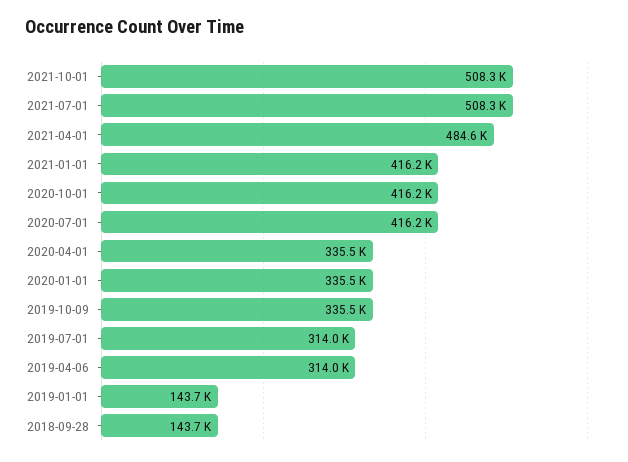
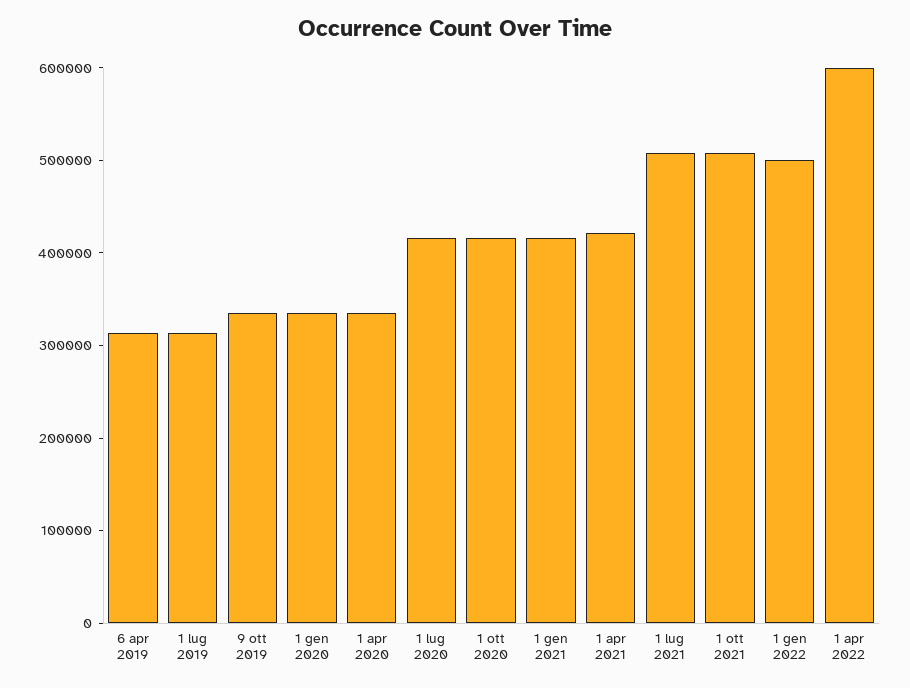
2021-04-01: 484600 -> 420000
2019-01-01: 143700 -> none
2018-09-28: 143700 -> none
1 gen 2022: none -> 500000
1 apr 2022: none -> 600000

